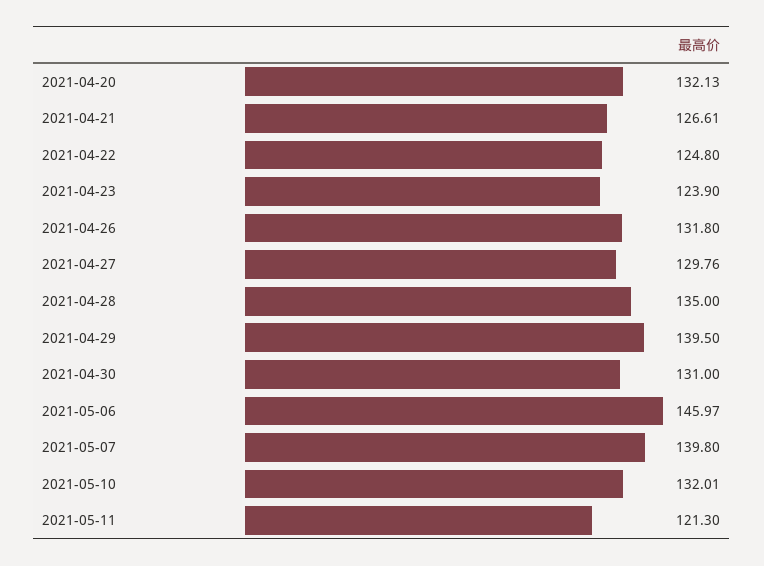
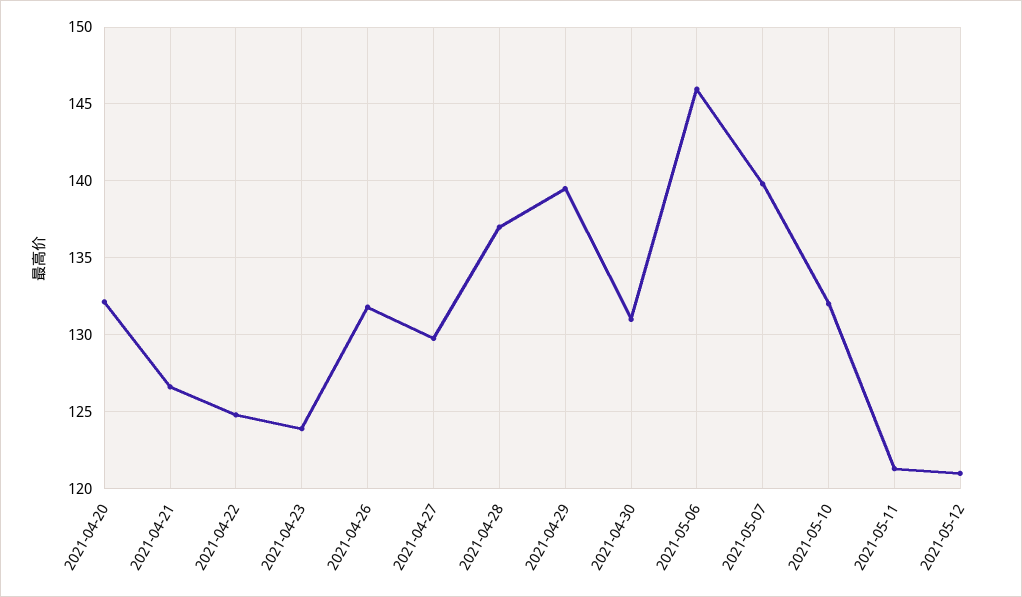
2021-04-28: 135 -> 137
2021-05-12: none -> 121

